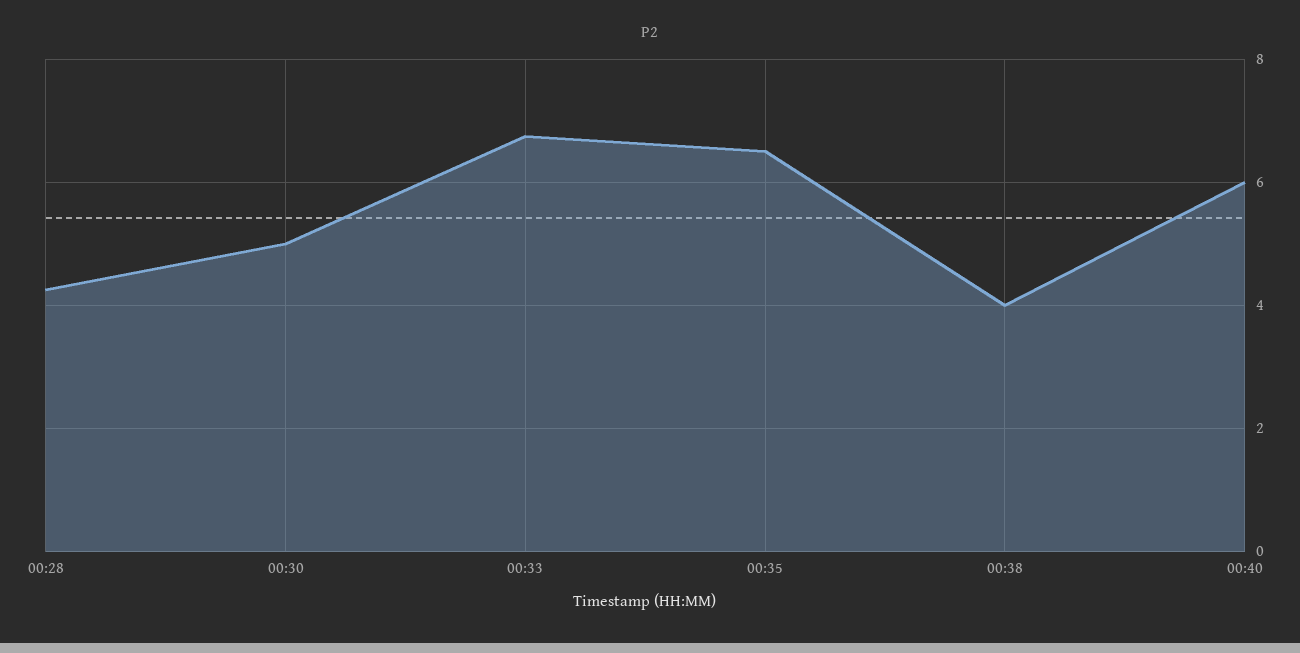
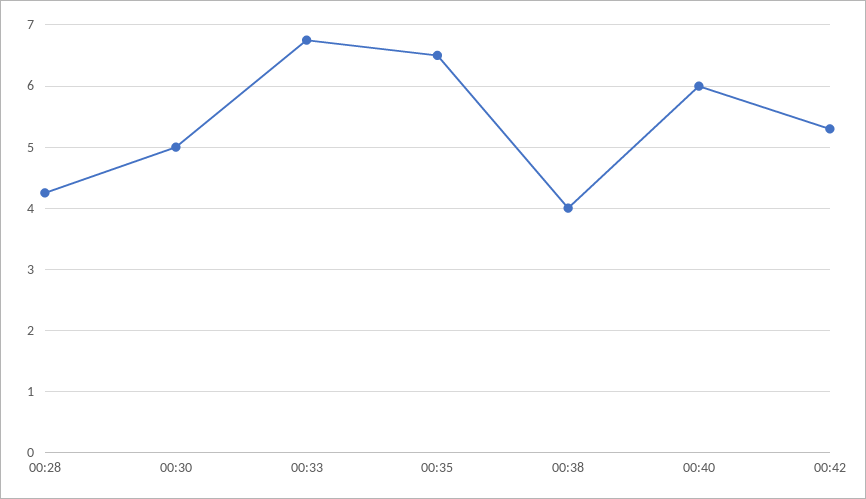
00:42: none -> 5.3

